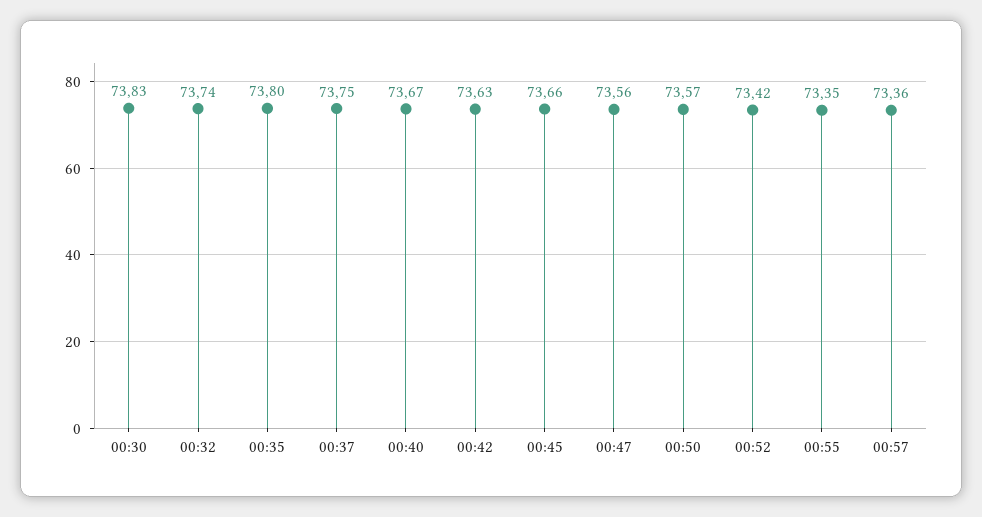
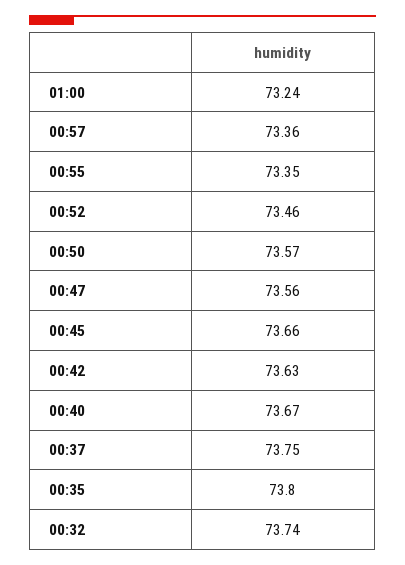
00:30: 73.83 -> none
00:52: 73.42 -> 73.46
01:00: none -> 73.24

